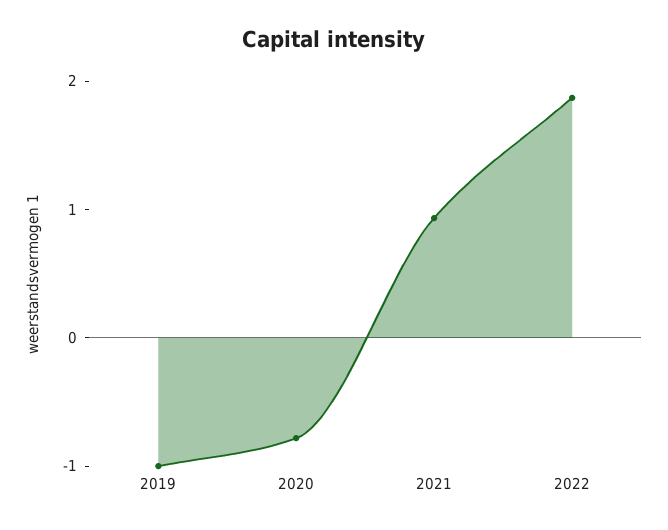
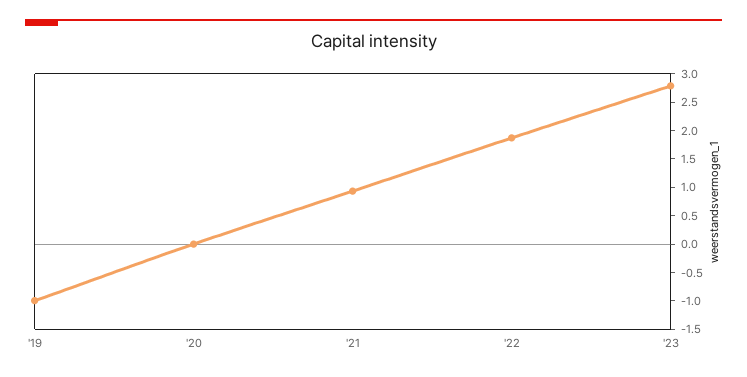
2020: -0.8 -> 0
'23: none -> 2.75

